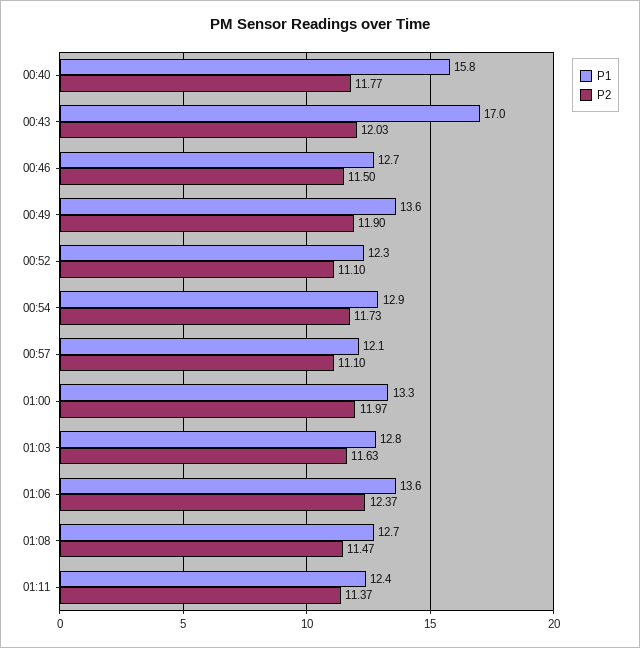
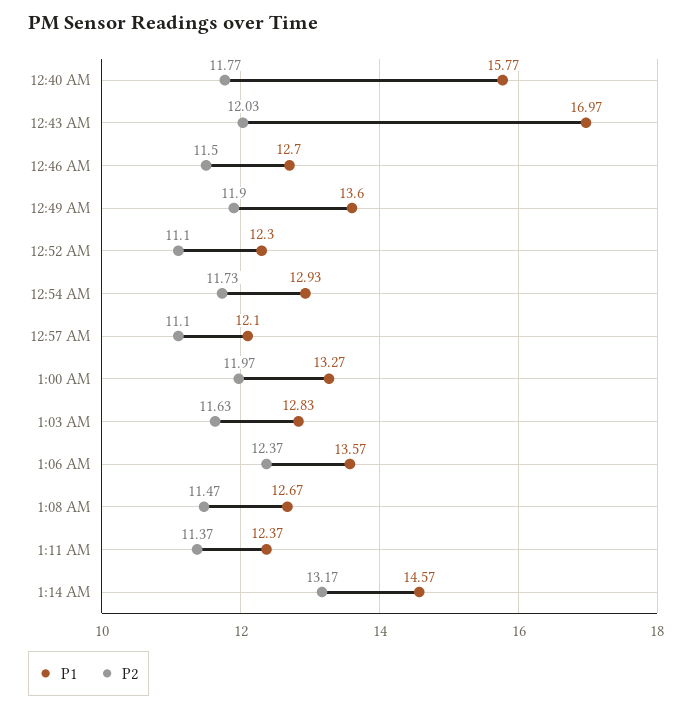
P1, 1:14 AM: none -> 14.57
P2, 1:14 AM: none -> 13.17

